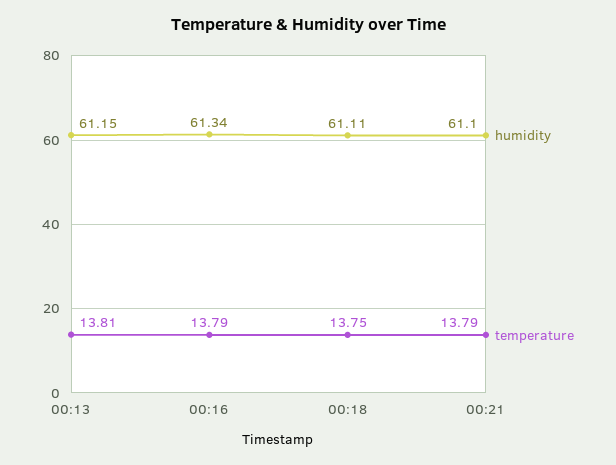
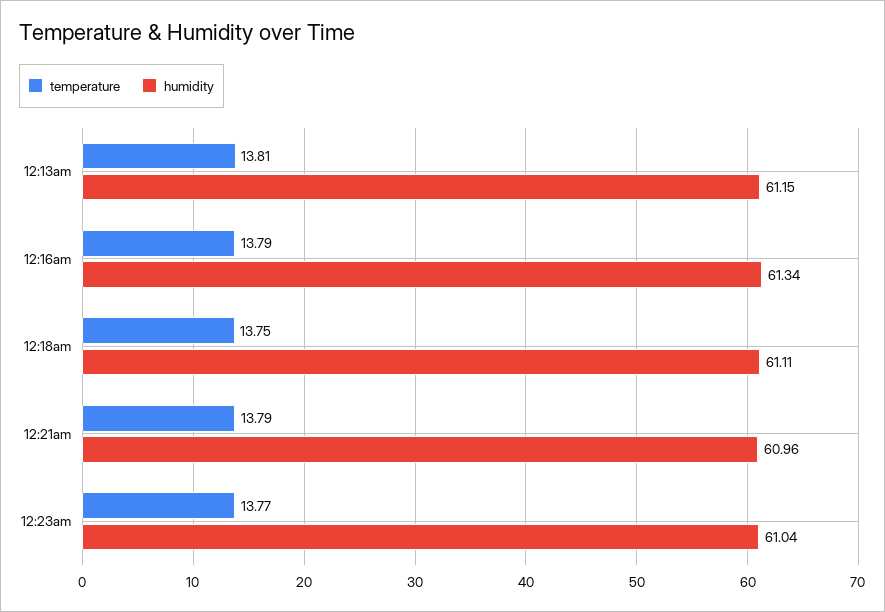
humidity, 00:21: 61.1 -> 60.96
temperature, 12:23am: none -> 13.77
humidity, 12:23am: none -> 61.04

